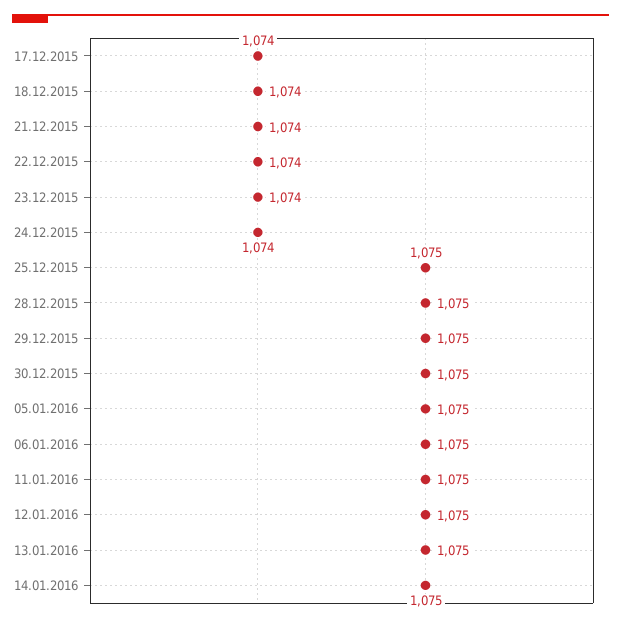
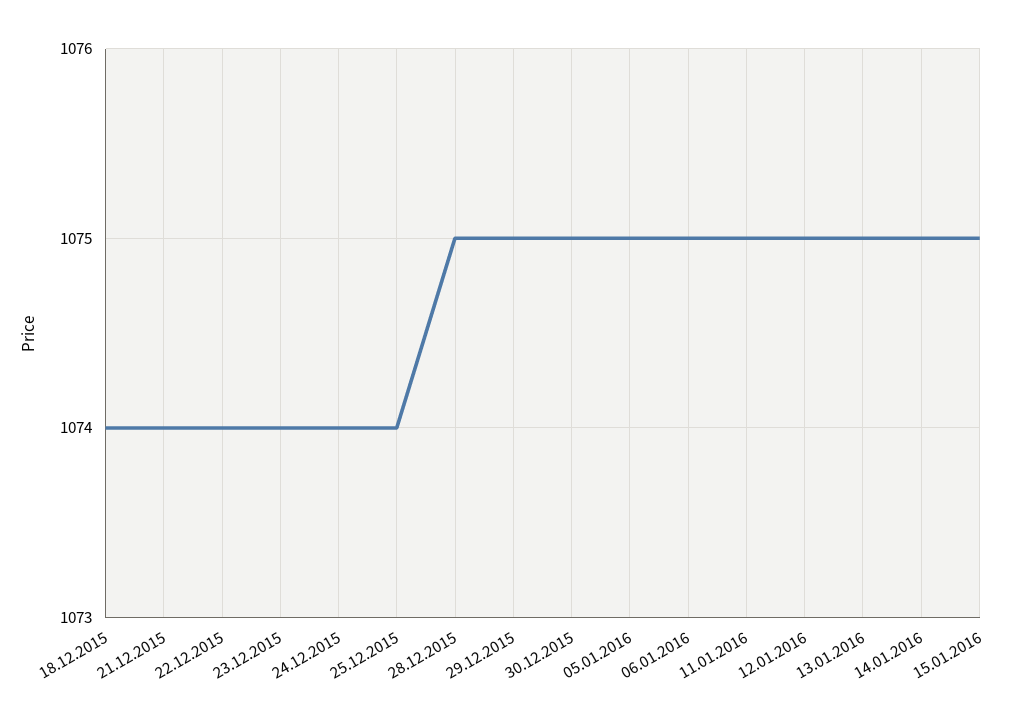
17.12.2015: 1074 -> none
25.12.2015: 1075 -> 1074
15.01.2016: none -> 1075

